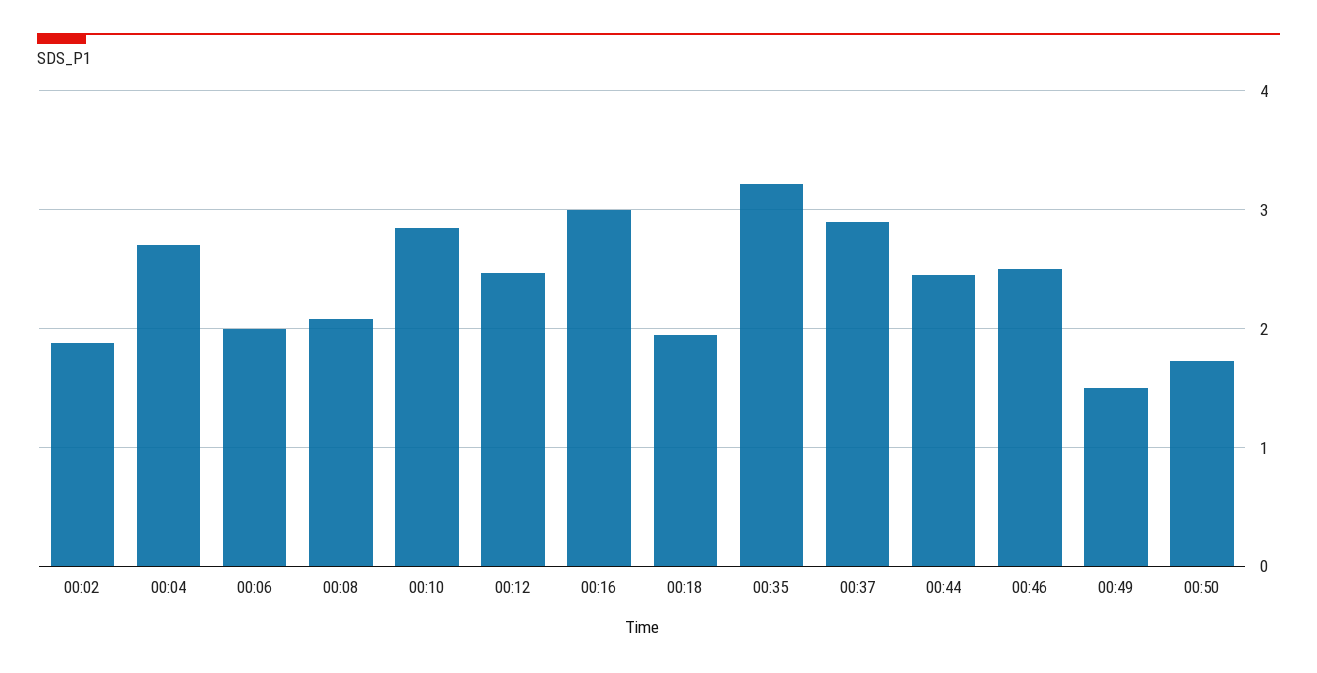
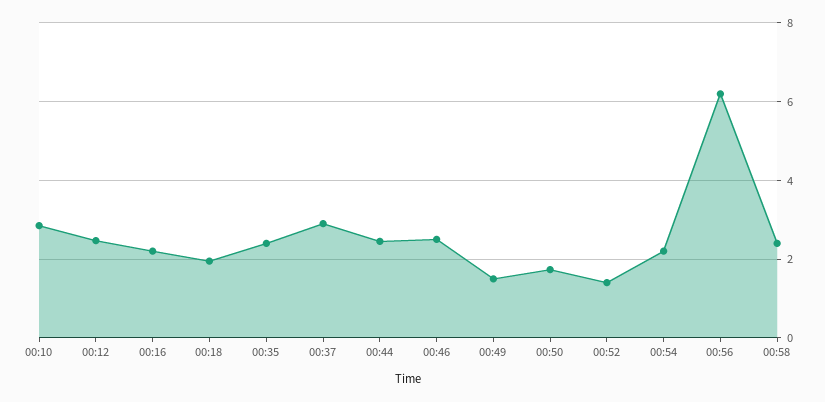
00:02: 1.9 -> none
00:04: 2.7 -> none
00:06: 2 -> none
00:08: 2.1 -> none
00:16: 3 -> 2.2
00:35: 3.2 -> 2.4
00:52: none -> 1.4
00:54: none -> 2.2
00:56: none -> 6.2
00:58: none -> 2.4

